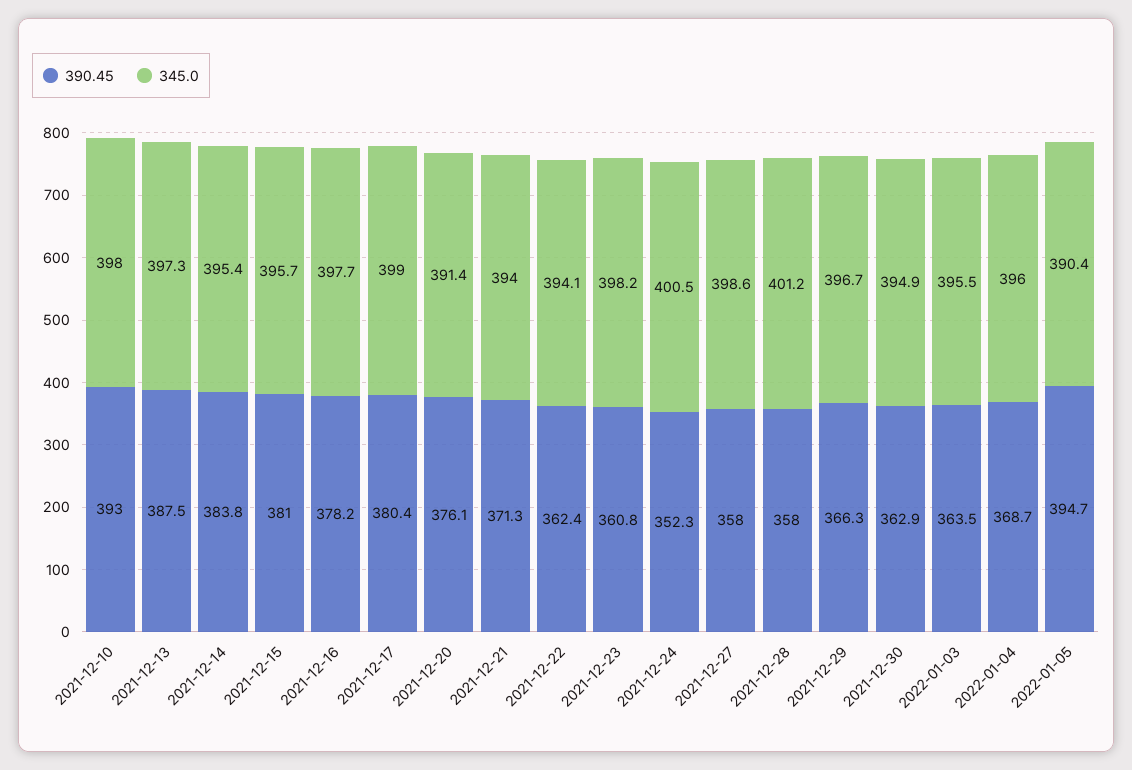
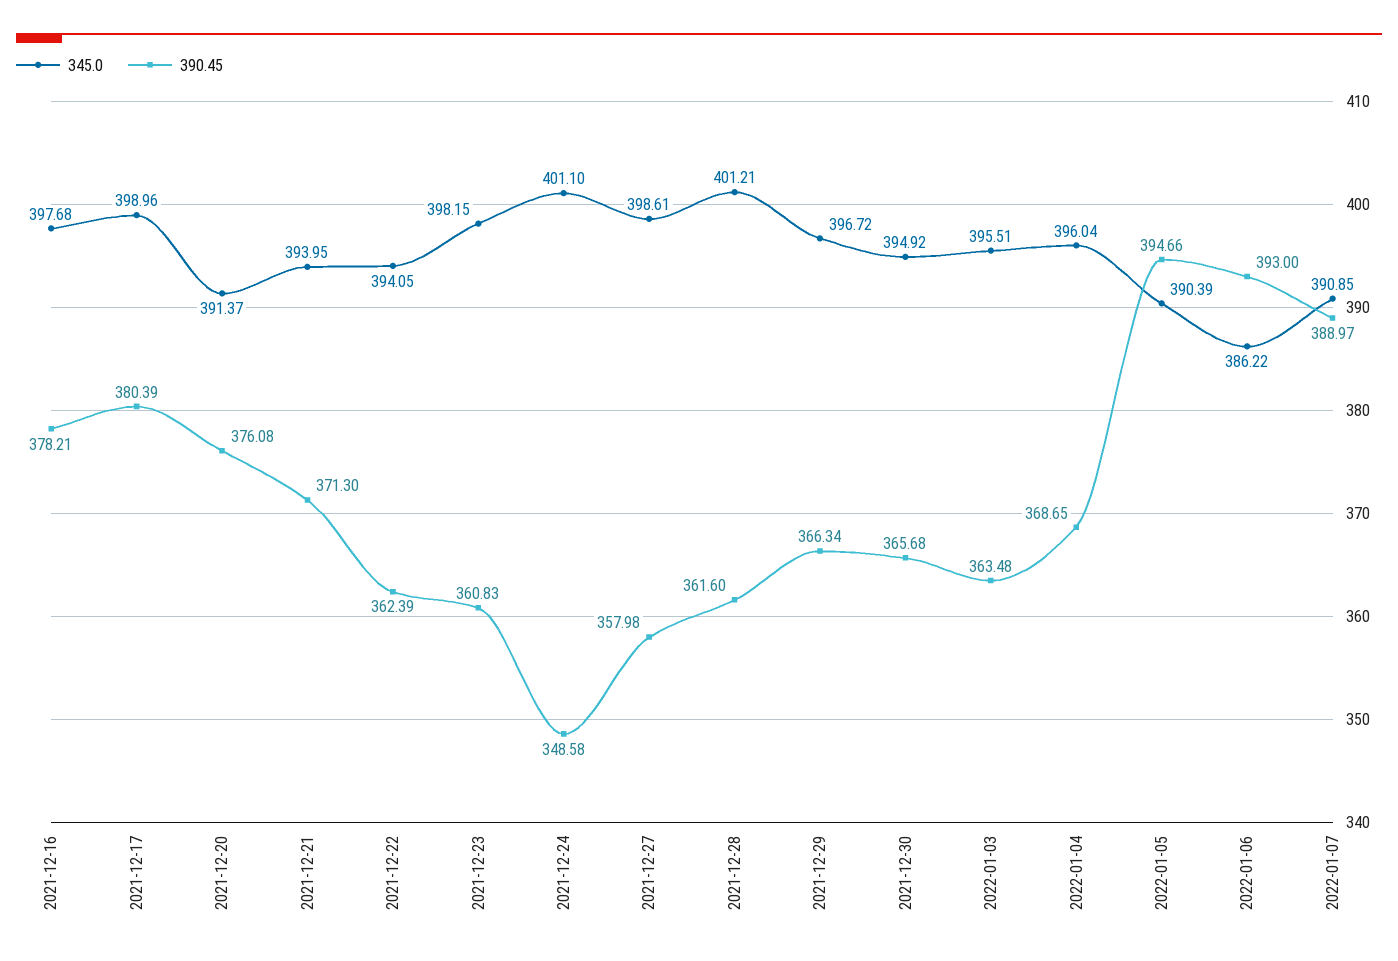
390.45, 2021-12-10: 393 -> none
345.0, 2021-12-10: 398 -> none
390.45, 2021-12-13: 387.5 -> none
345.0, 2021-12-13: 397.3 -> none
390.45, 2021-12-14: 383.8 -> none
345.0, 2021-12-14: 395.4 -> none
390.45, 2021-12-15: 381 -> none
345.0, 2021-12-15: 395.7 -> none
390.45, 2021-12-24: 352.3 -> 348.58
345.0, 2021-12-24: 400.5 -> 401.1
390.45, 2021-12-28: 358 -> 361.6
390.45, 2021-12-30: 362.9 -> 365.68
345.0, 2022-01-06: none -> 386.22
390.45, 2022-01-06: none -> 393
345.0, 2022-01-07: none -> 390.85
390.45, 2022-01-07: none -> 388.97

